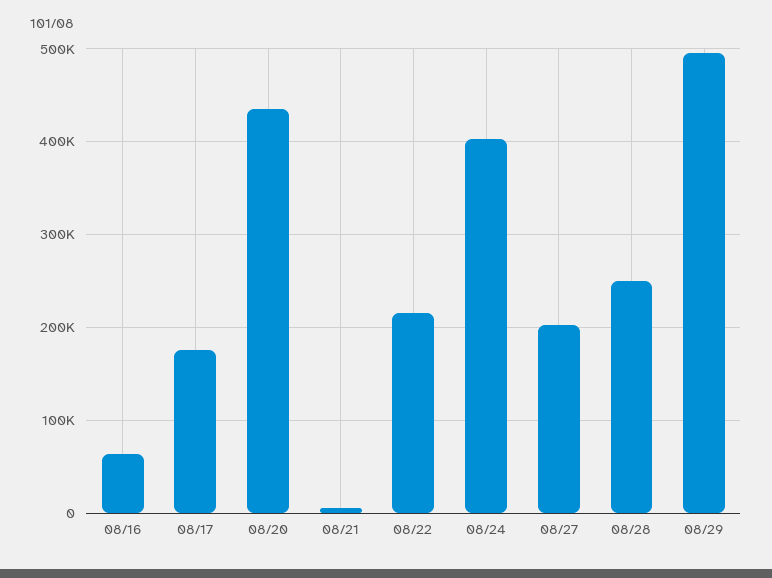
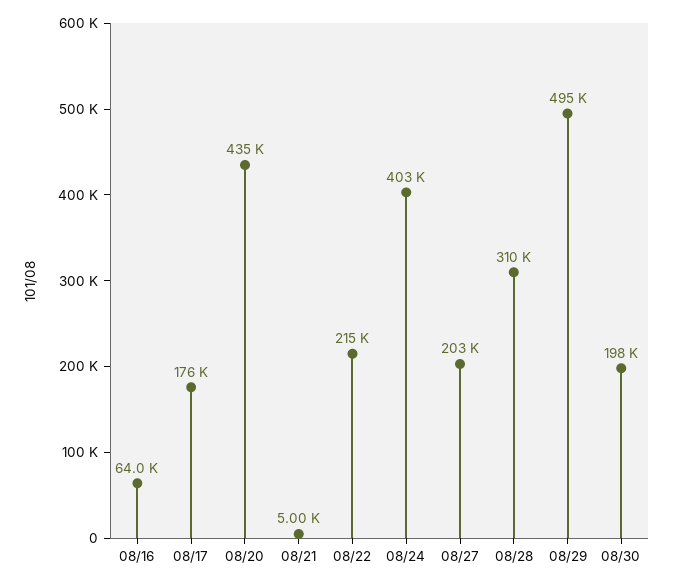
08/28: 250000 -> 310000
08/30: none -> 198000

